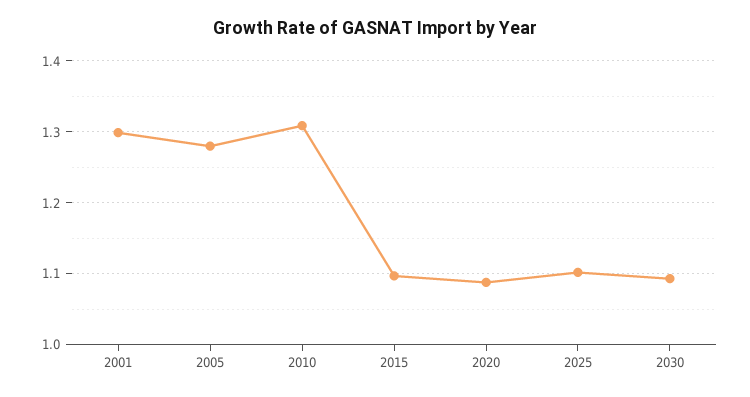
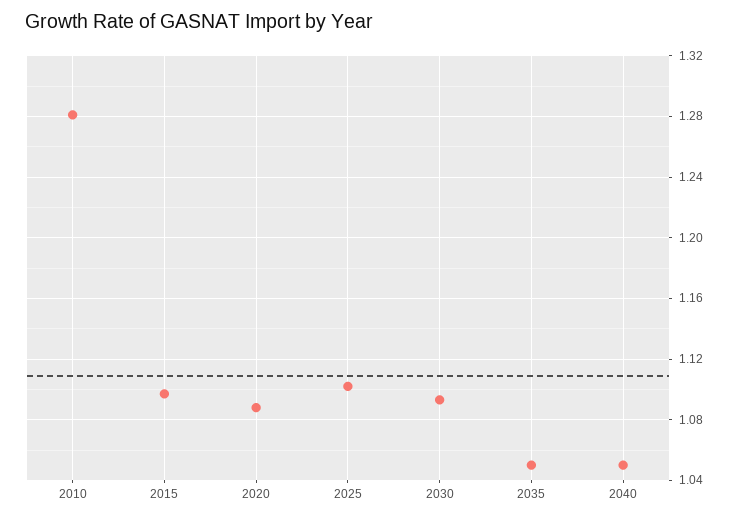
2001: 1.3 -> none
2005: 1.28 -> none
2010: 1.31 -> 1.28
2035: none -> 1.05
2040: none -> 1.05

